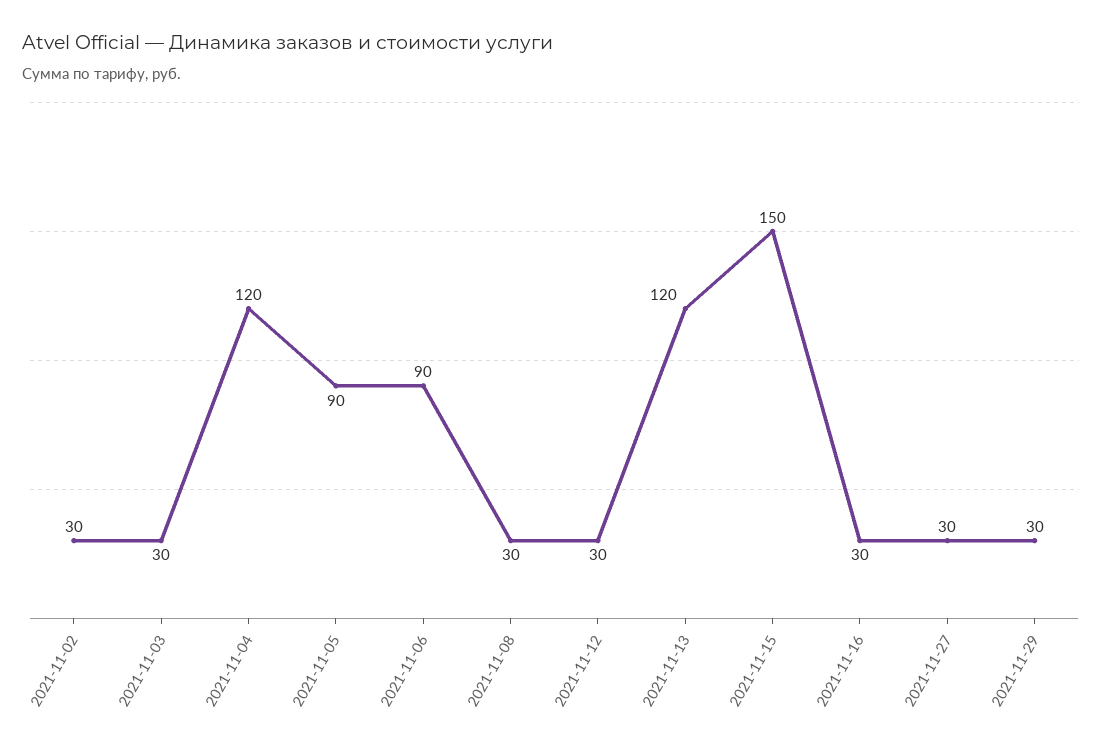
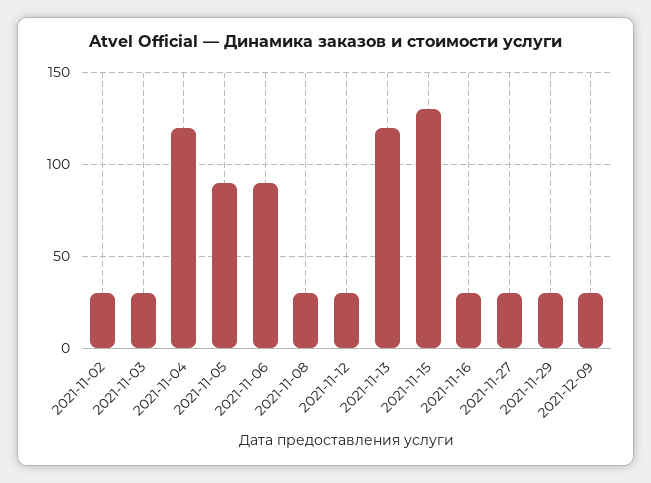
2021-11-15: 150 -> 130
2021-12-09: none -> 30

